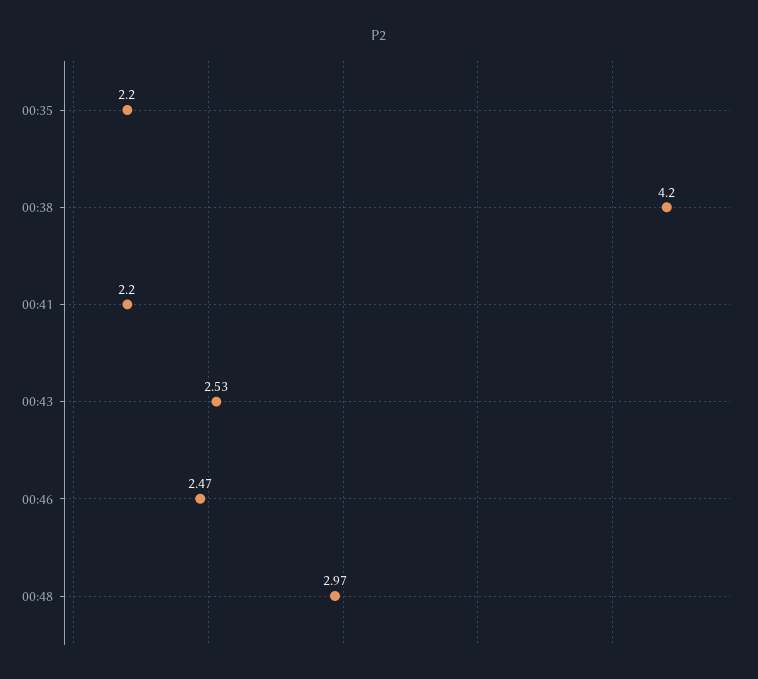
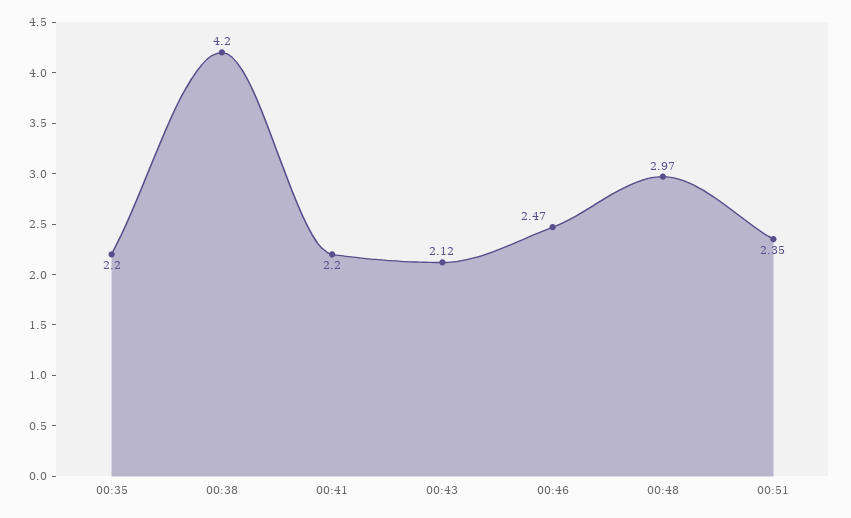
00:43: 2.53 -> 2.12
00:51: none -> 2.35

